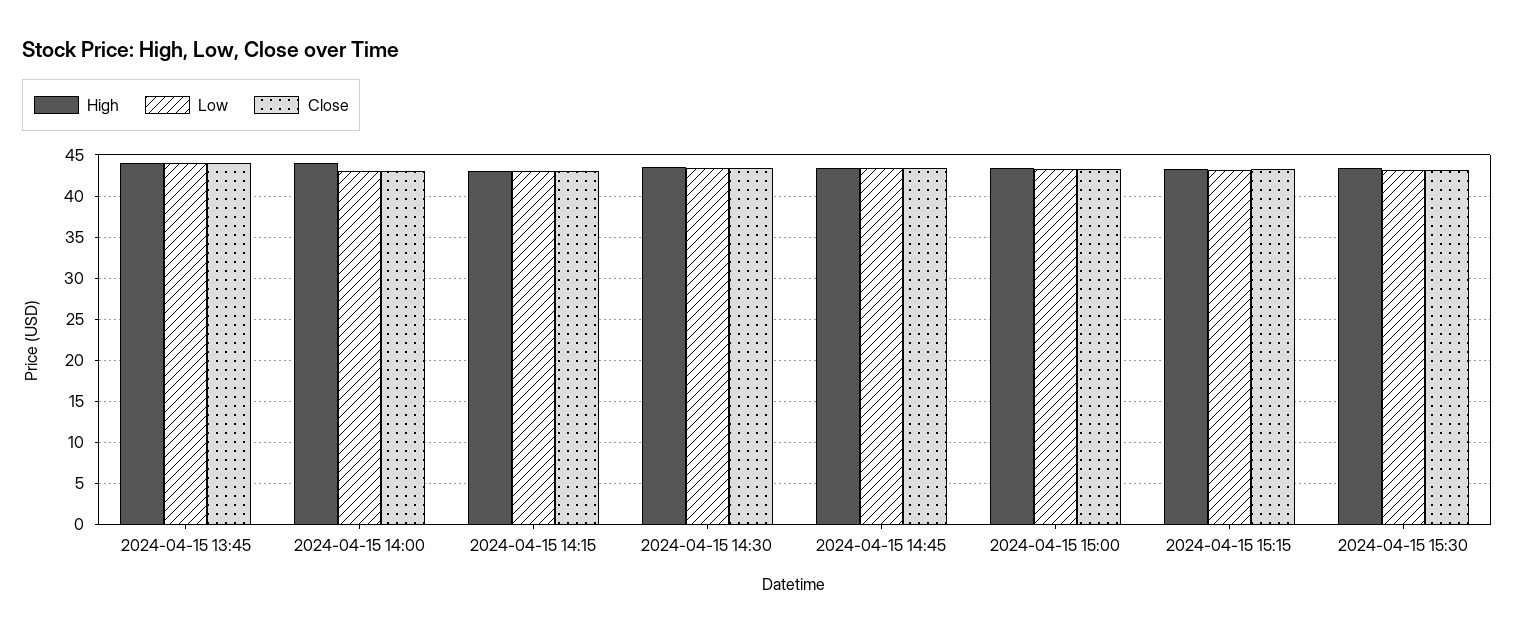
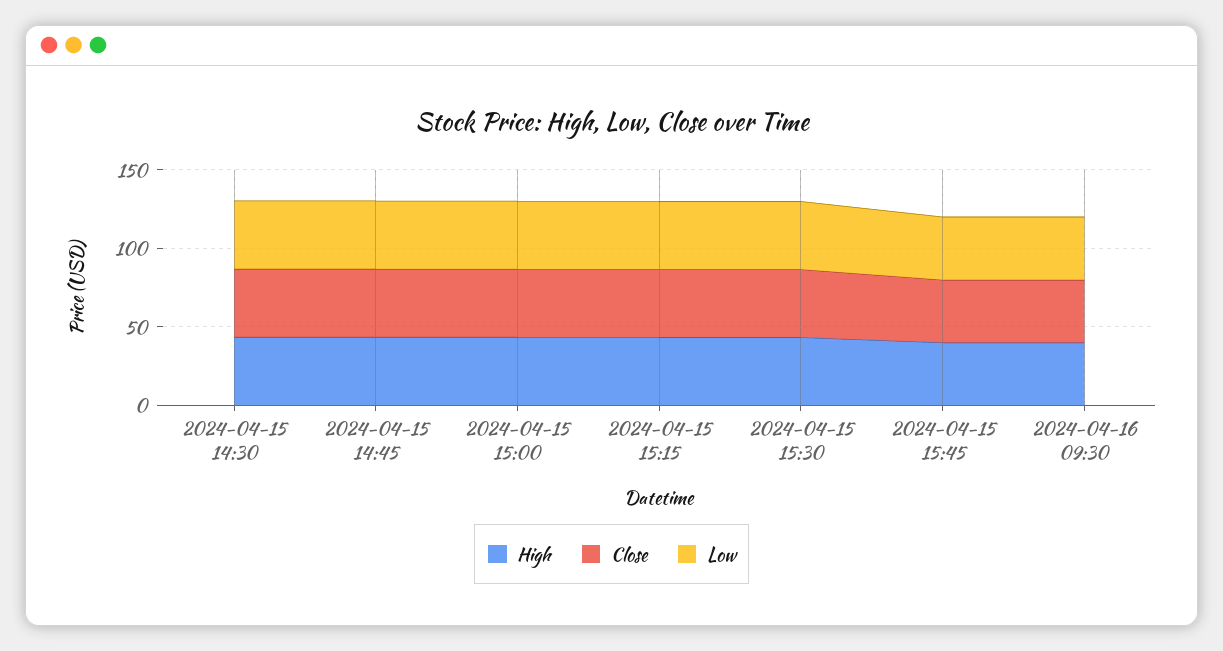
High, 2024-04-15 13:45: 44 -> none
Low, 2024-04-15 13:45: 44 -> none
Close, 2024-04-15 13:45: 44 -> none
High, 2024-04-15 14:00: 44 -> none
Low, 2024-04-15 14:00: 43 -> none
Close, 2024-04-15 14:00: 43 -> none
High, 2024-04-15 14:15: 43 -> none
Low, 2024-04-15 14:15: 43 -> none
Close, 2024-04-15 14:15: 43 -> none
High, 2024-04-15 15:45: none -> 40
Close, 2024-04-15 15:45: none -> 40
Low, 2024-04-15 15:45: none -> 40
High, 2024-04-16 09:30: none -> 40
Close, 2024-04-16 09:30: none -> 40
Low, 2024-04-16 09:30: none -> 40

